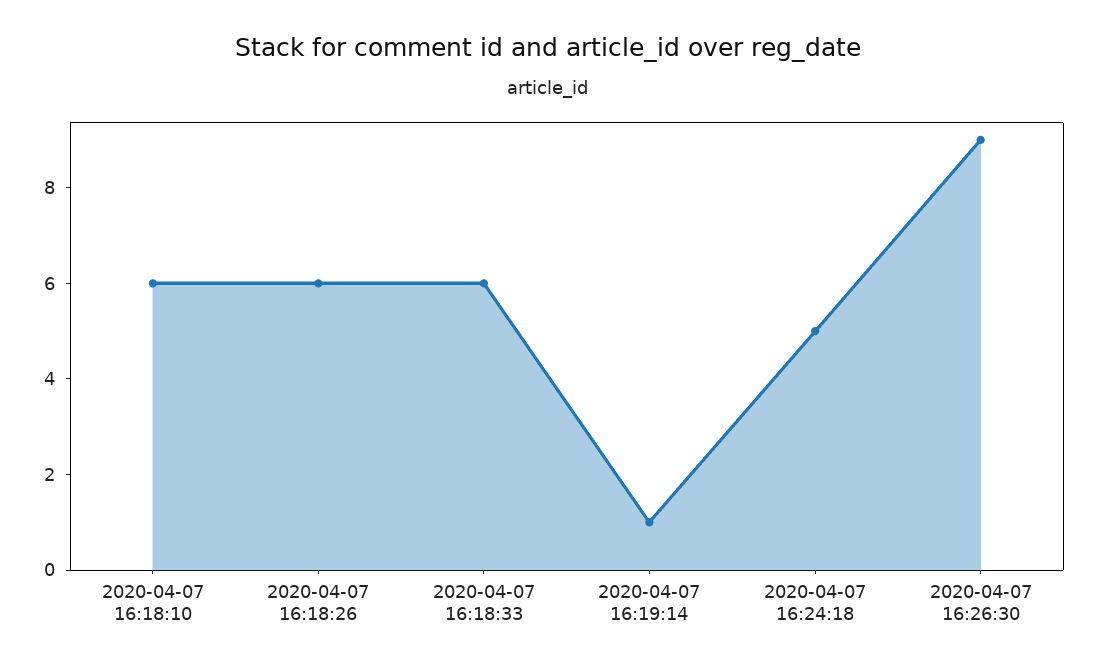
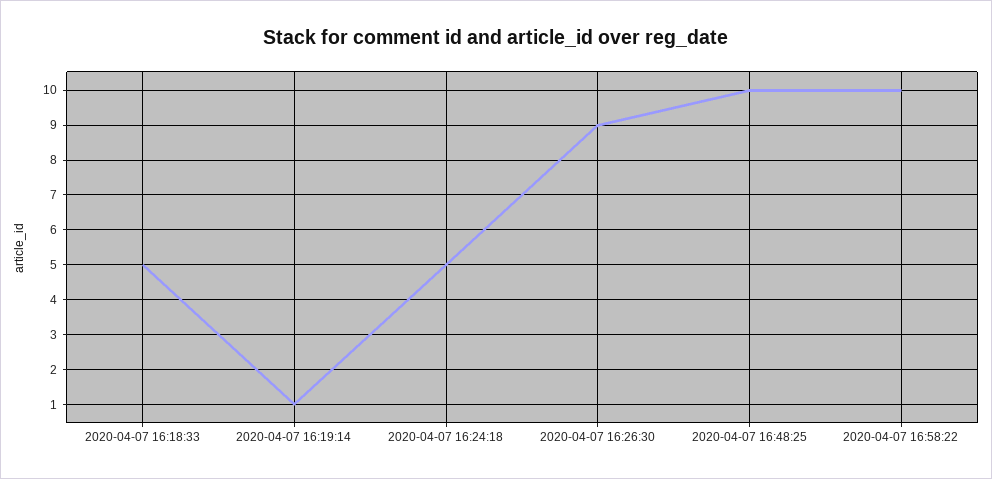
2020-04-07 16:18:10: 6 -> none
2020-04-07 16:18:26: 6 -> none
2020-04-07 16:18:33: 6 -> 5
2020-04-07 16:48:25: none -> 10
2020-04-07 16:58:22: none -> 10

